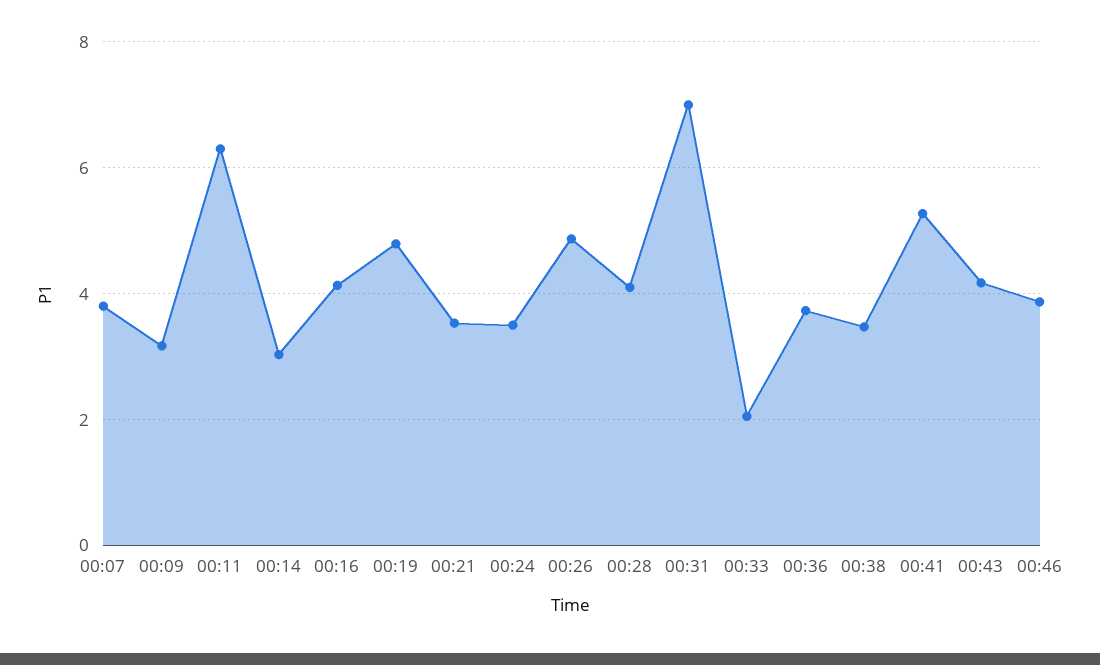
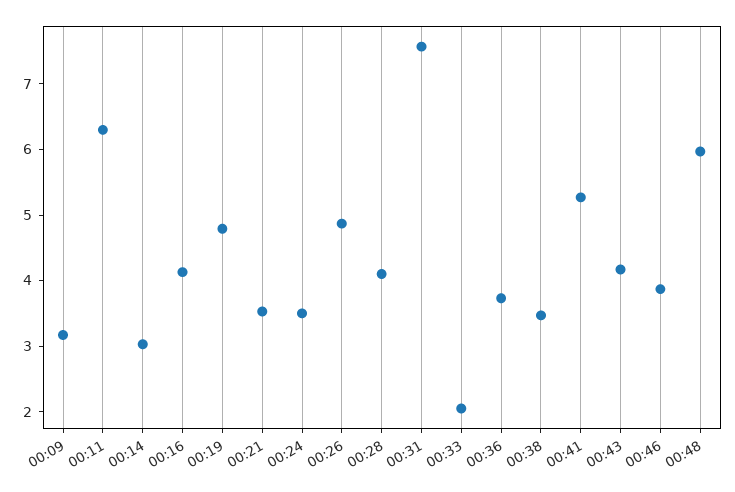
00:07: 3.8 -> none
00:31: 7 -> 7.6
00:48: none -> 6

